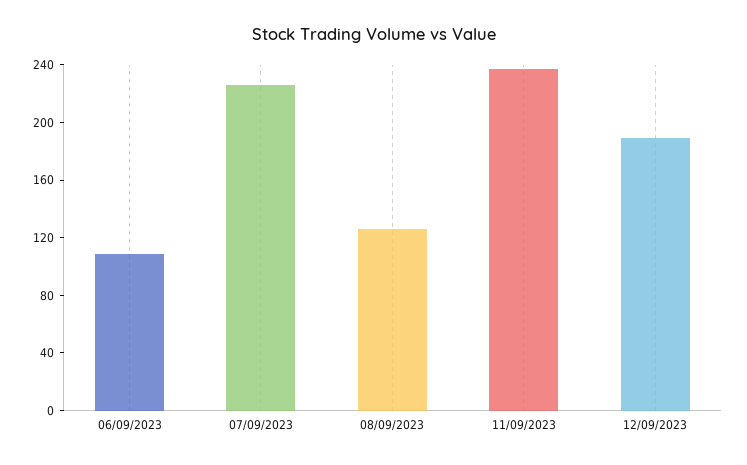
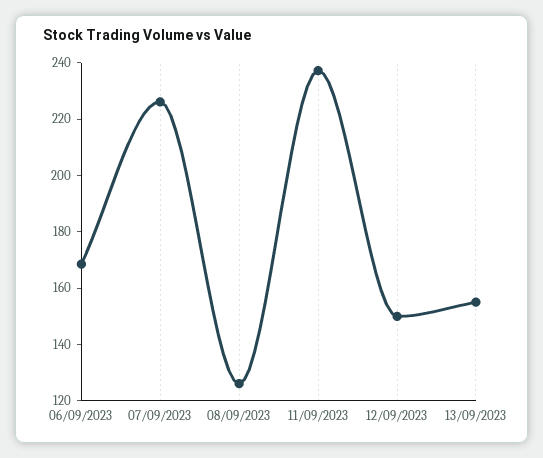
06/09/2023: 110 -> 170
12/09/2023: 190 -> 150
13/09/2023: none -> 155

